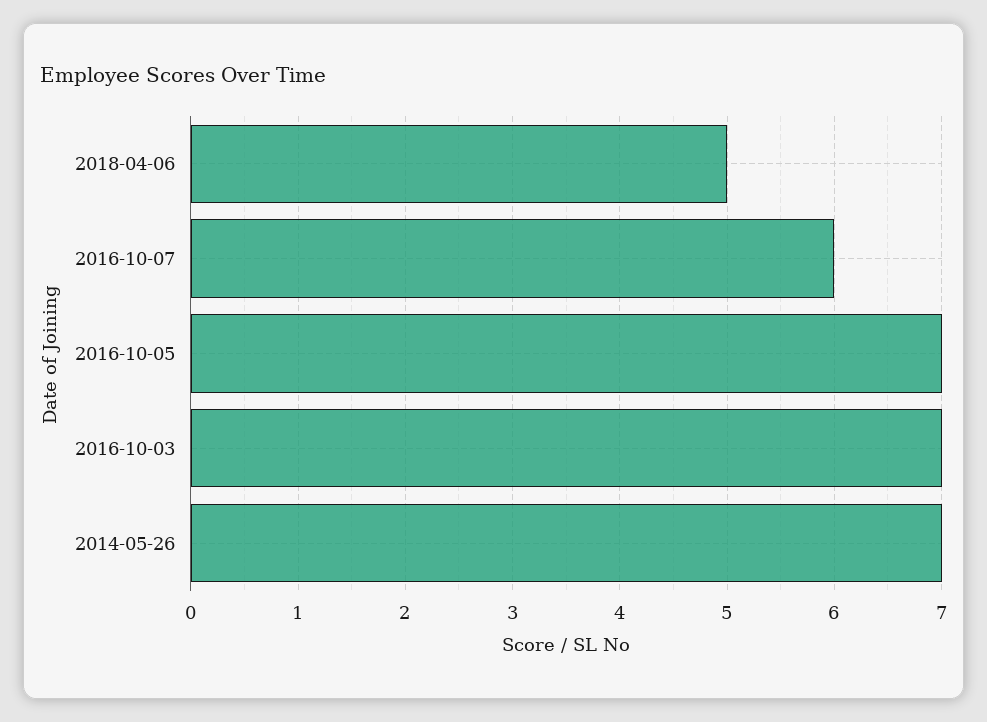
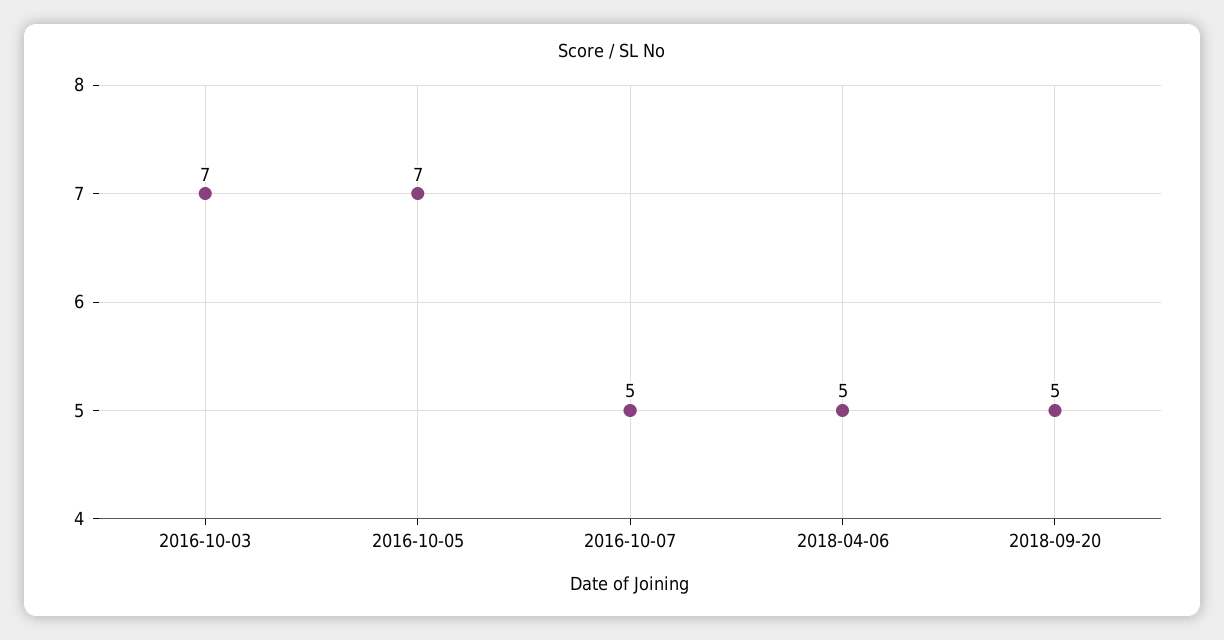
2016-10-07: 6 -> 5
2014-05-26: 7 -> none
2018-09-20: none -> 5

